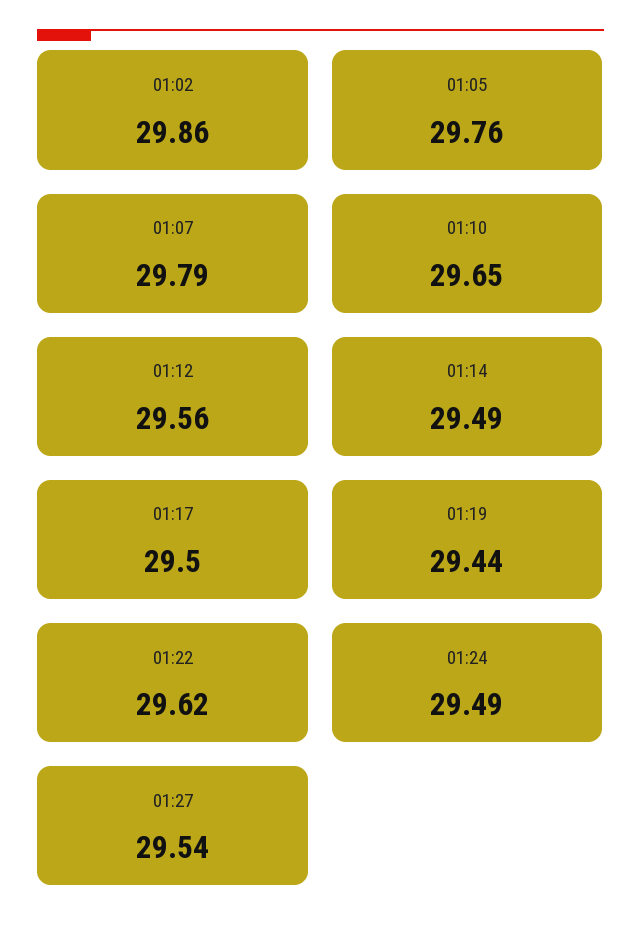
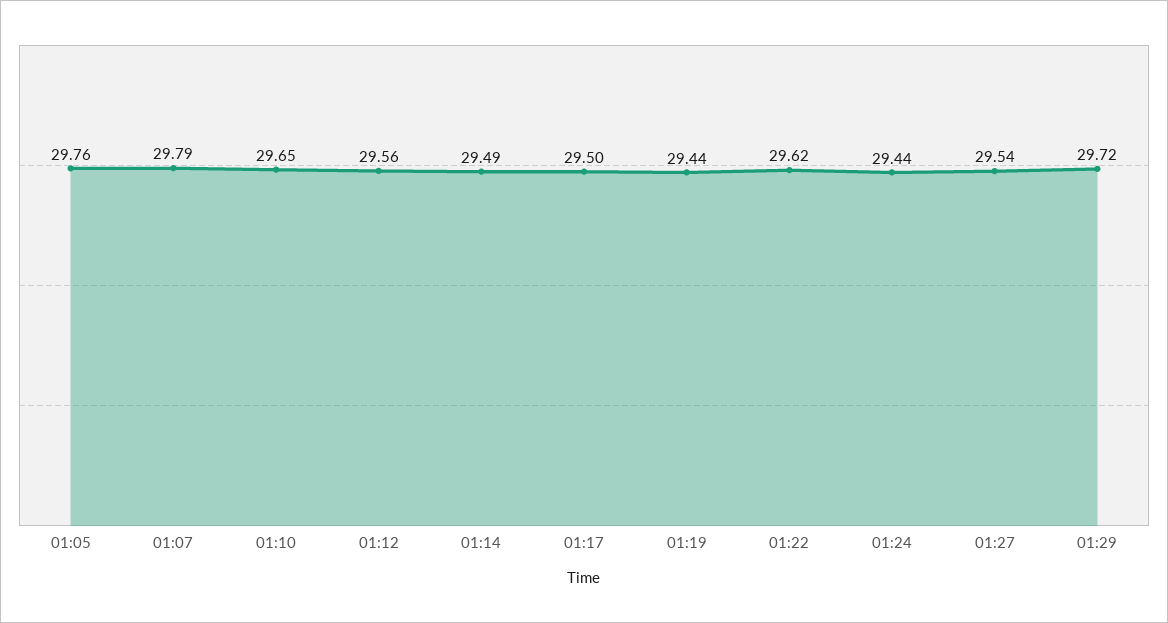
01:02: 29.86 -> none
01:24: 29.49 -> 29.44
01:29: none -> 29.72

